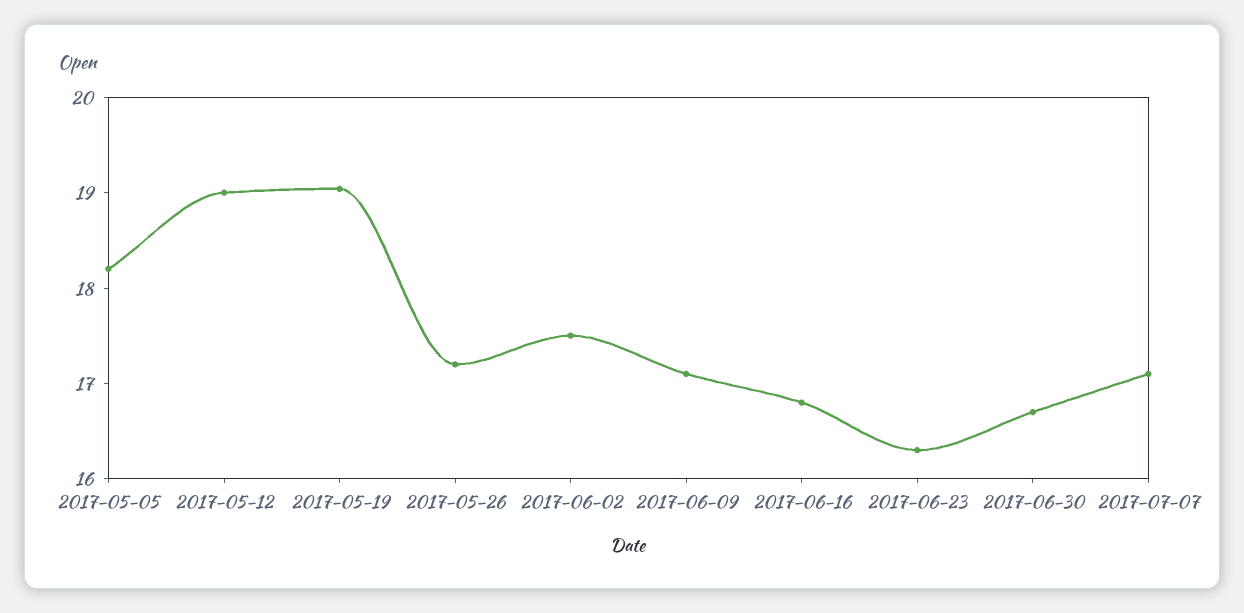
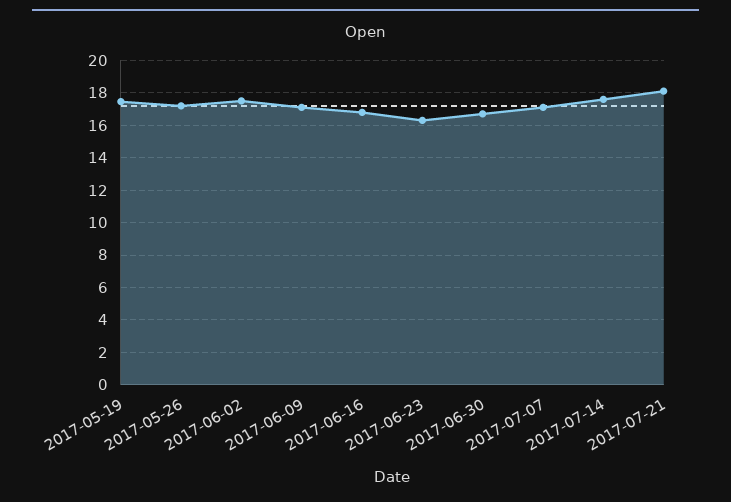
2017-05-05: 18.2 -> none
2017-05-12: 19 -> none
2017-05-19: 19 -> 17.5
2017-07-14: none -> 17.5
2017-07-21: none -> 18

